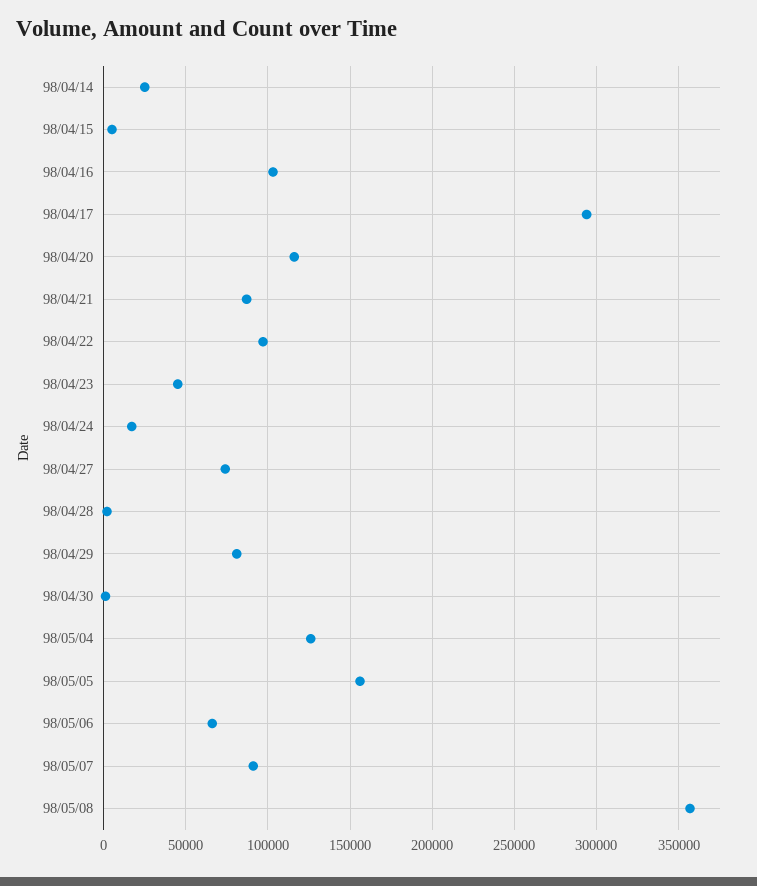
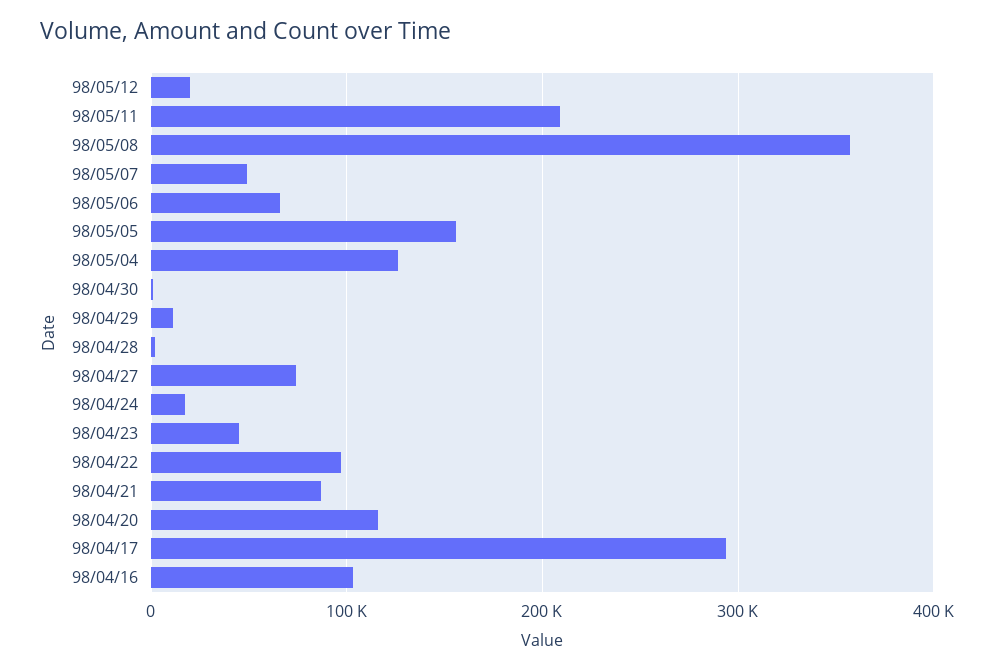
98/04/14: 25000 -> none
98/04/15: 5000 -> none
98/04/29: 80000 -> 10000
98/05/07: 90000 -> 50000
98/05/12: none -> 20000
98/05/11: none -> 210000

